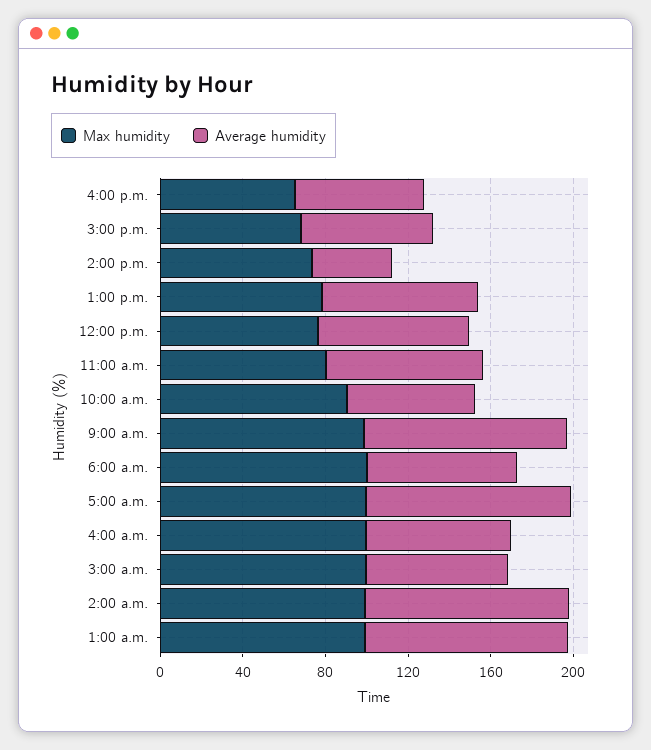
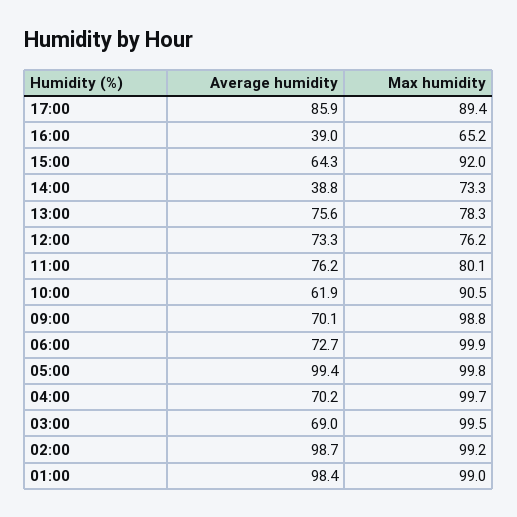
Average humidity, 4:00 p.m.: 60 -> 39
Max humidity, 3:00 p.m.: 70 -> 92
Average humidity, 9:00 a.m.: 100 -> 70.1
Average humidity, 17:00: none -> 85.9
Max humidity, 17:00: none -> 89.4

